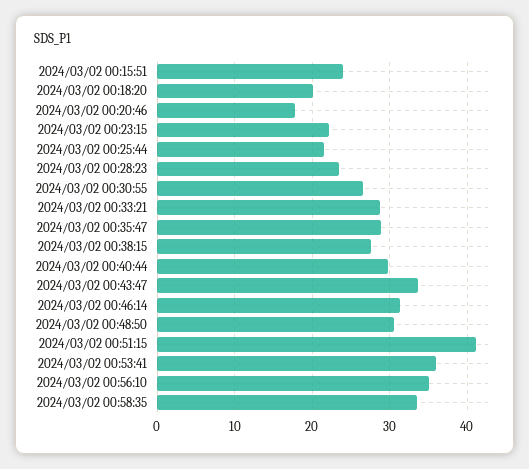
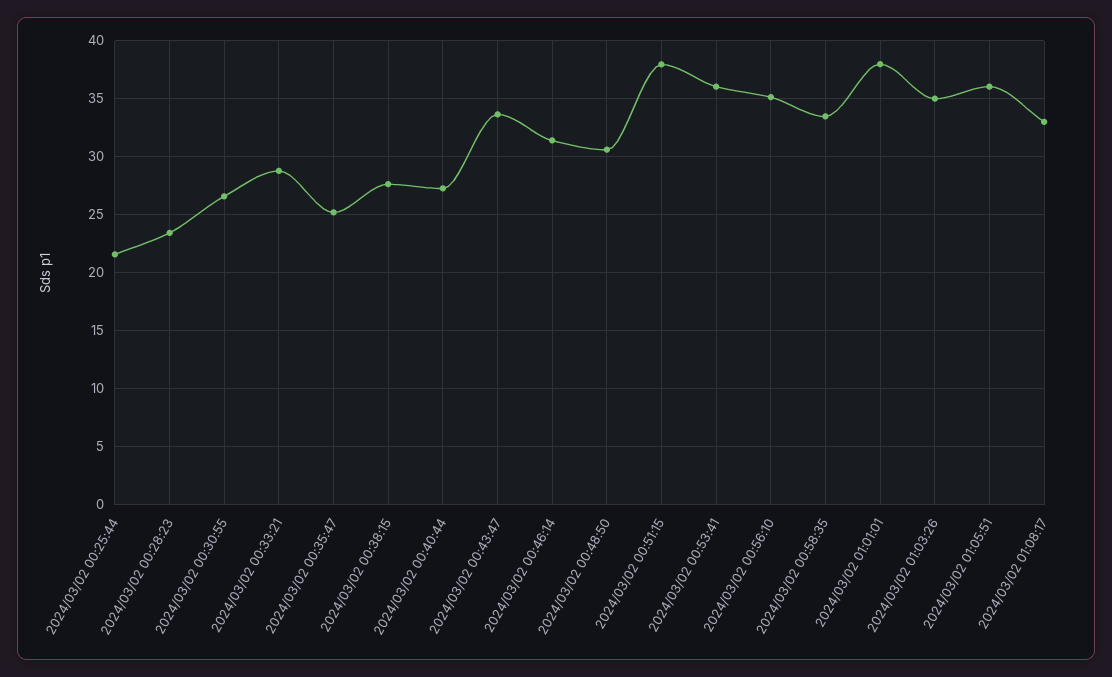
2024/03/02 00:15:51: 24 -> none
2024/03/02 00:18:20: 20 -> none
2024/03/02 00:20:46: 18 -> none
2024/03/02 00:23:15: 22 -> none
2024/03/02 00:35:47: 29 -> 25
2024/03/02 00:40:44: 30 -> 27
2024/03/02 00:51:15: 41 -> 38
2024/03/02 01:01:01: none -> 38
2024/03/02 01:03:26: none -> 35
2024/03/02 01:05:51: none -> 36
2024/03/02 01:08:17: none -> 33

